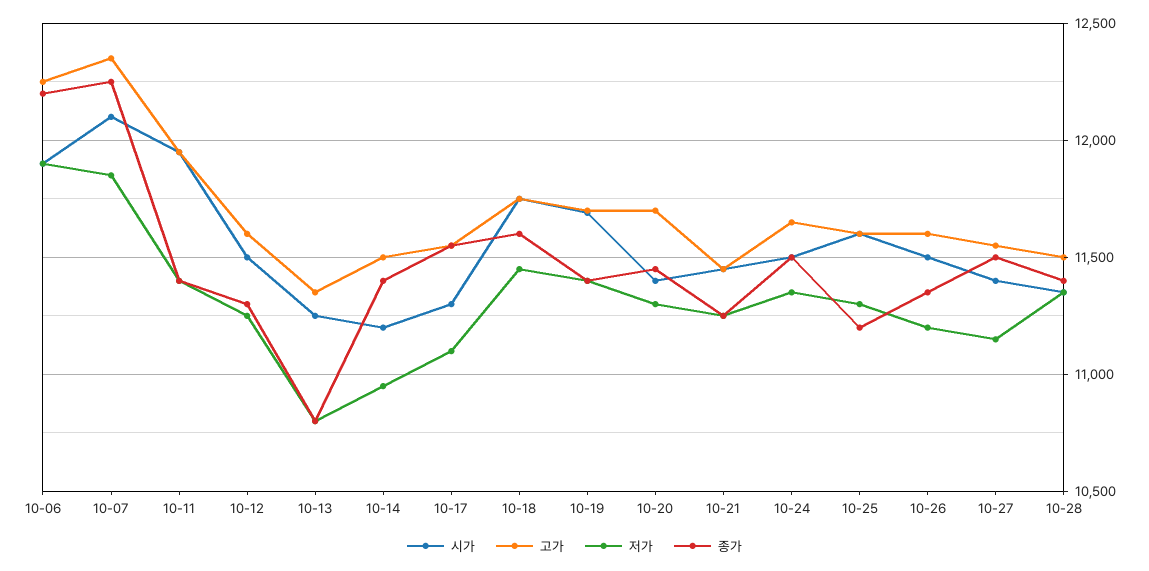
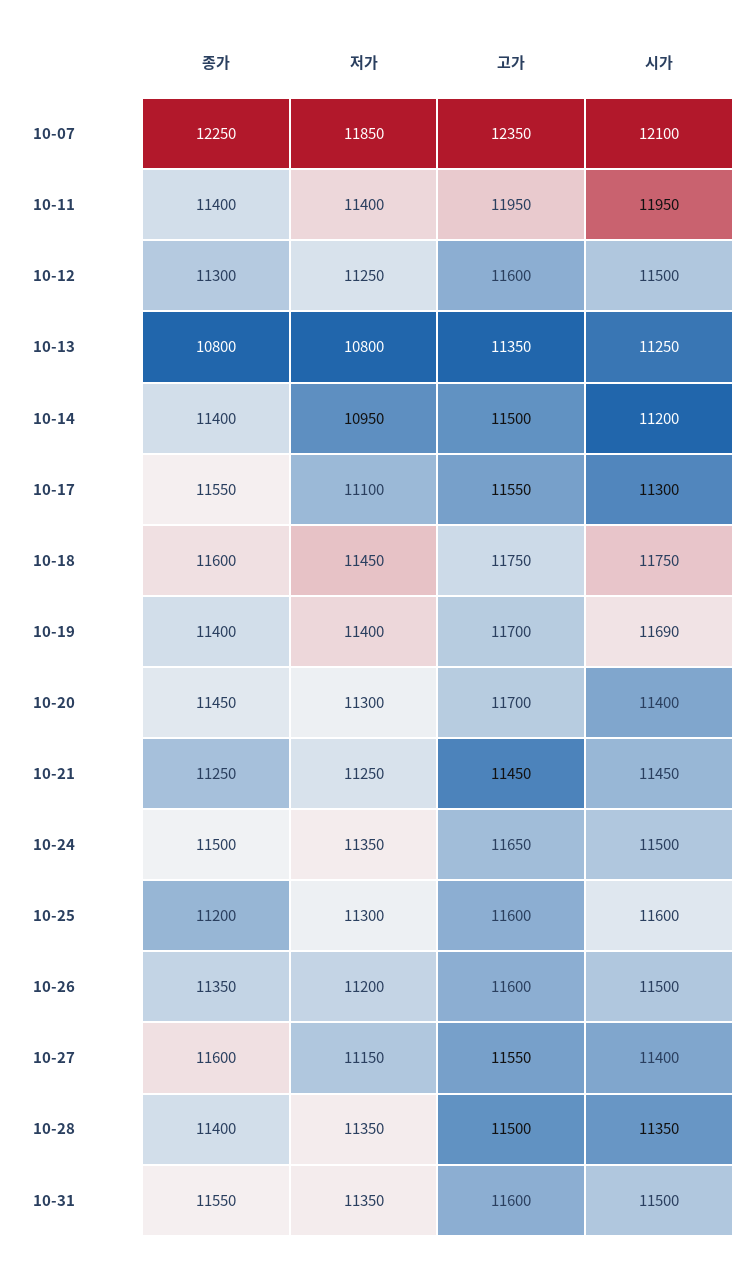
시가, 10-06: 11900 -> none
고가, 10-06: 12250 -> none
저가, 10-06: 11900 -> none
종가, 10-06: 12200 -> none
종가, 10-27: 11500 -> 11600
종가, 10-31: none -> 11550
저가, 10-31: none -> 11350
고가, 10-31: none -> 11600
시가, 10-31: none -> 11500

